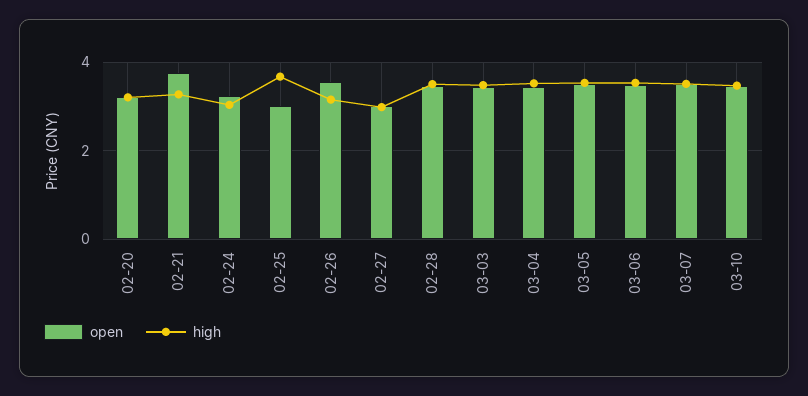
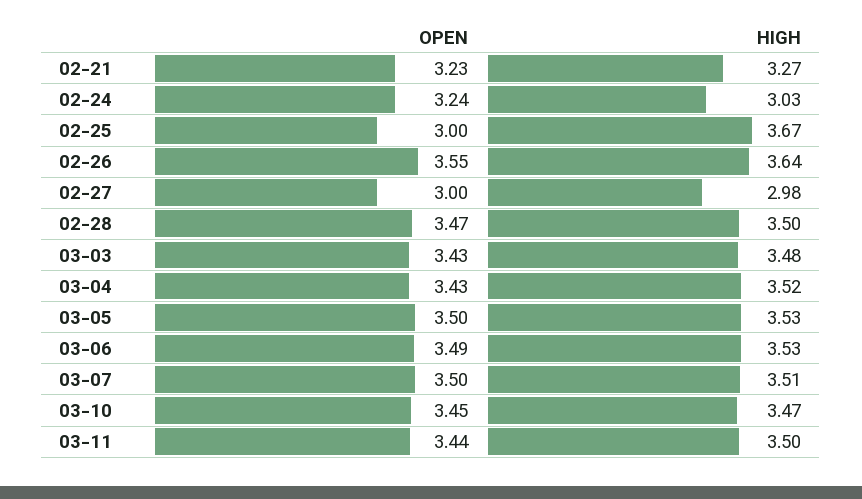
open, 02-20: 3.2 -> none
high, 02-20: 3.2 -> none
open, 02-21: 3.8 -> 3.23
high, 02-26: 3.2 -> 3.64
open, 03-11: none -> 3.44
high, 03-11: none -> 3.5

